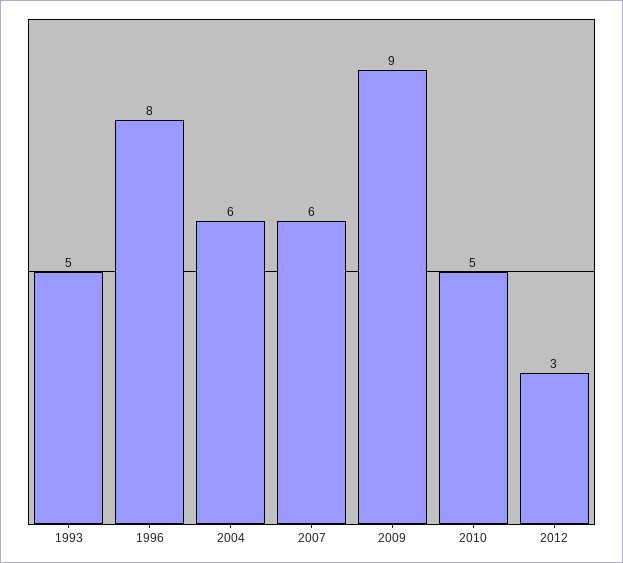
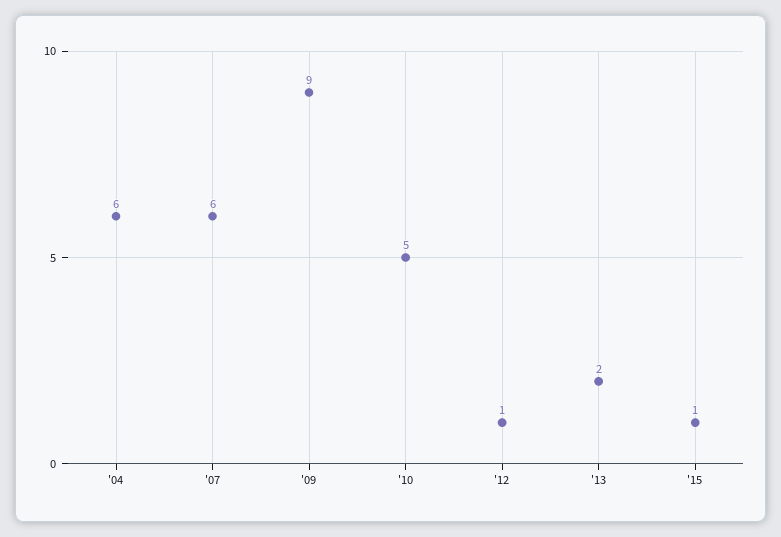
1993: 5 -> none
1996: 8 -> none
2012: 3 -> 1
'13: none -> 2
'15: none -> 1

